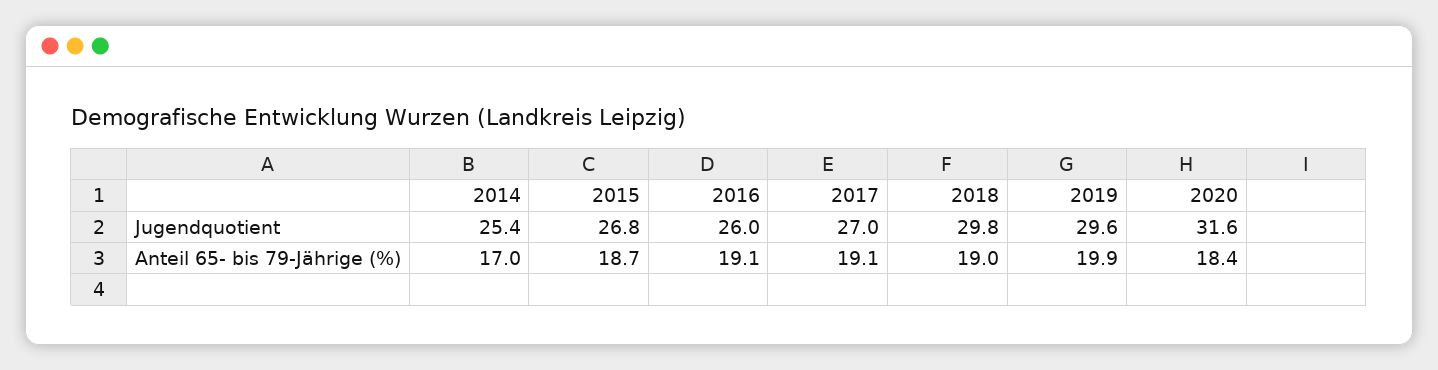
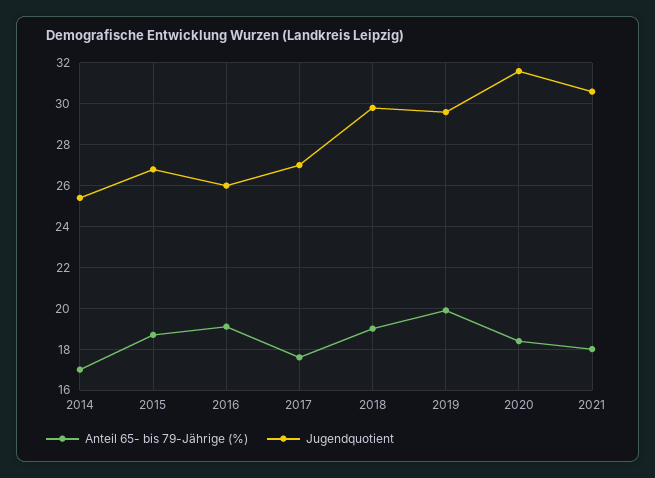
Anteil 65- bis 79-Jährige (%), 2017: 19.1 -> 17.5
Anteil 65- bis 79-Jährige (%), 2021: none -> 18
Jugendquotient, 2021: none -> 30.5

